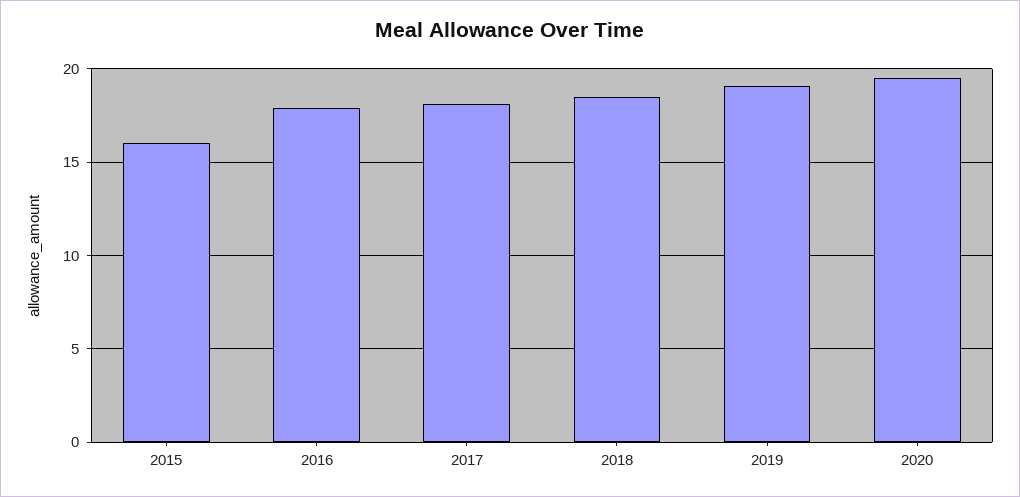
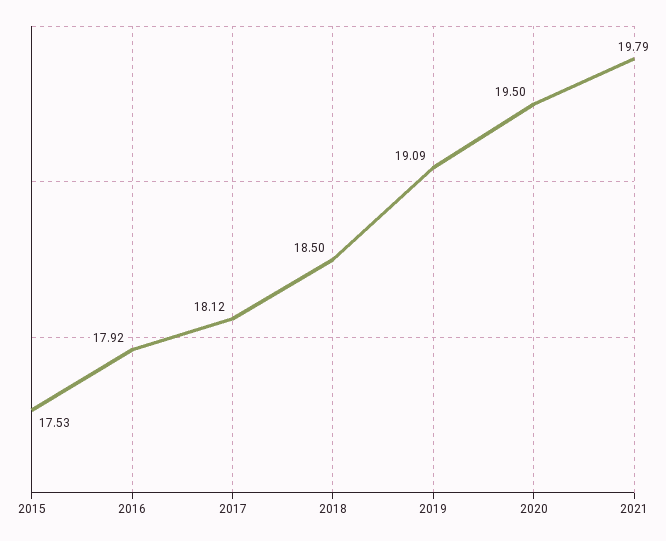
2015: 16 -> 17.53
2021: none -> 19.79

